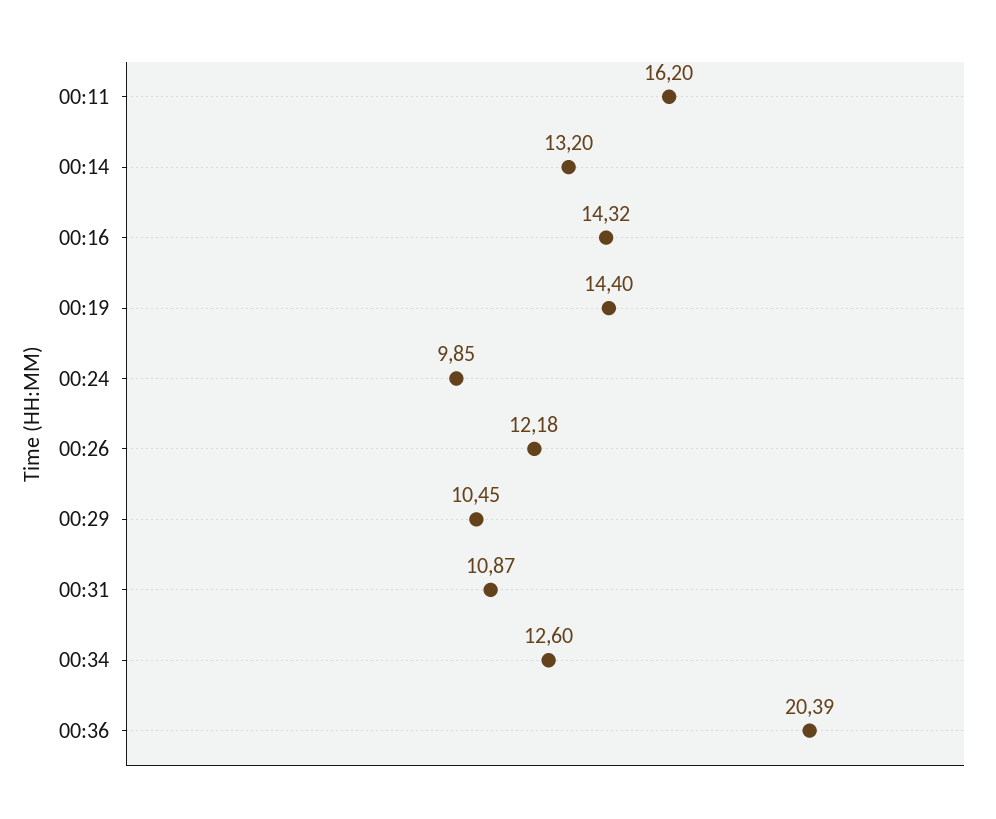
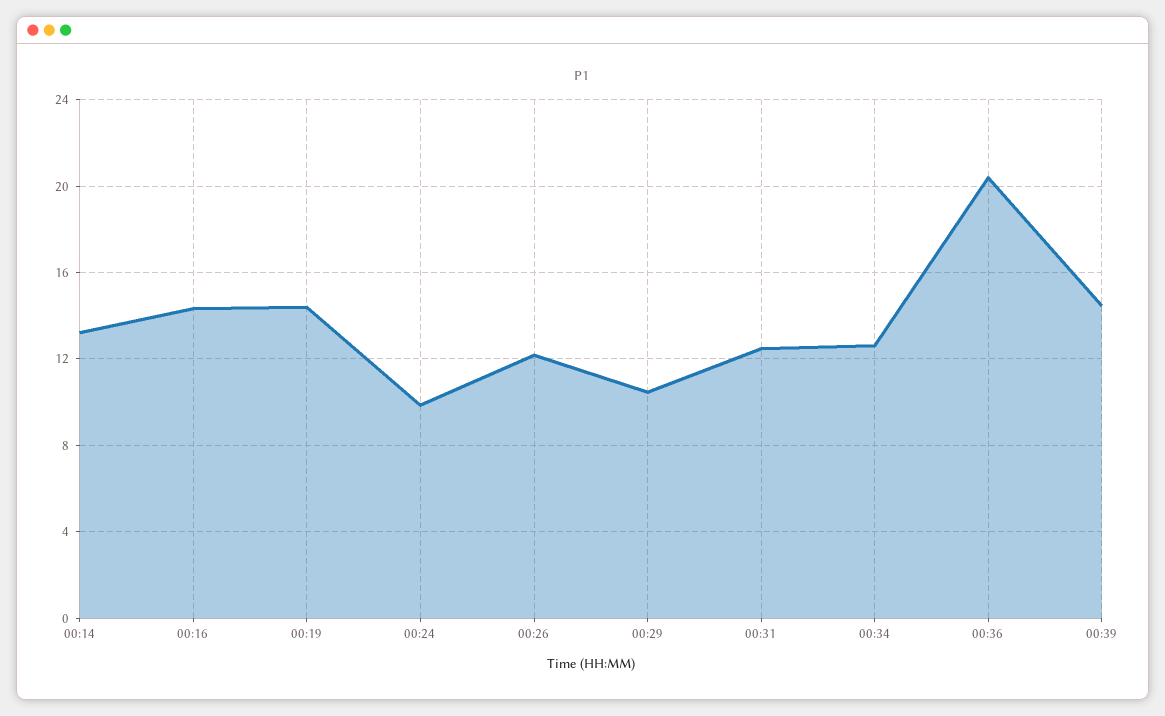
00:11: 16.2 -> none
00:31: 10.87 -> 12.5
00:39: none -> 14.5

